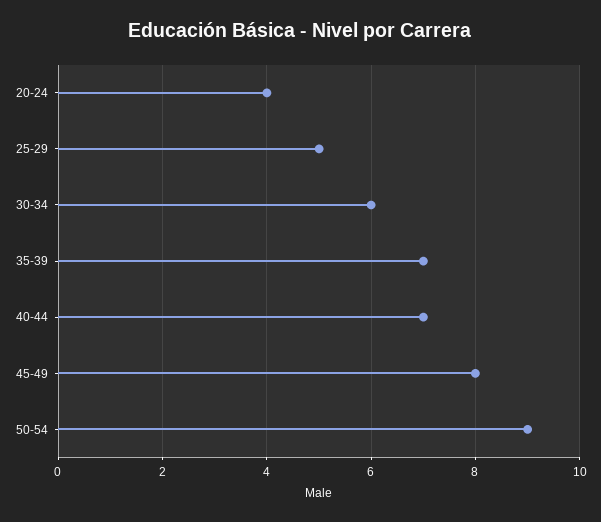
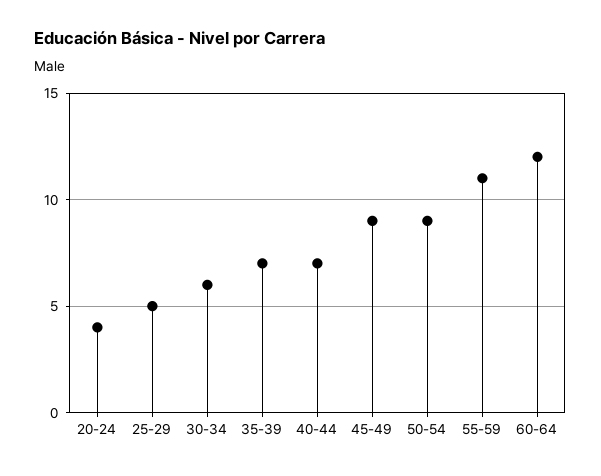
45-49: 8 -> 9
55-59: none -> 11
60-64: none -> 12

